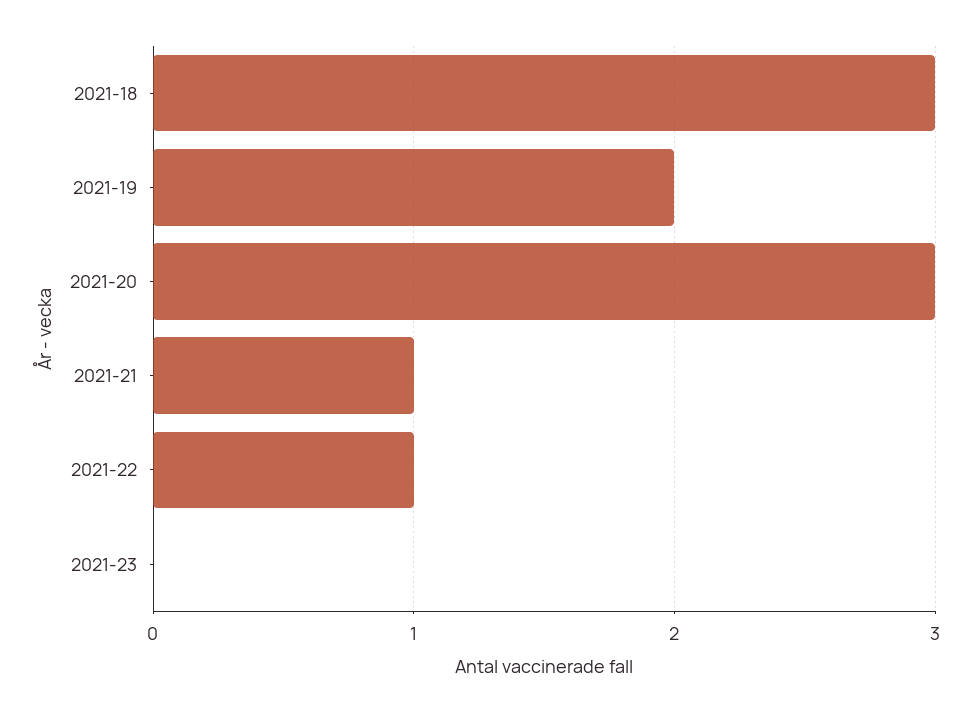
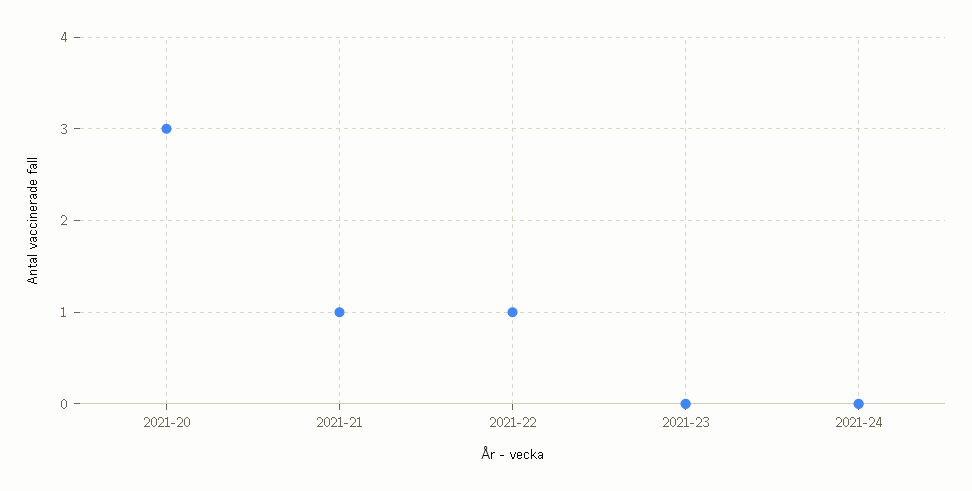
2021-18: 3 -> none
2021-19: 2 -> none
2021-24: none -> 0

